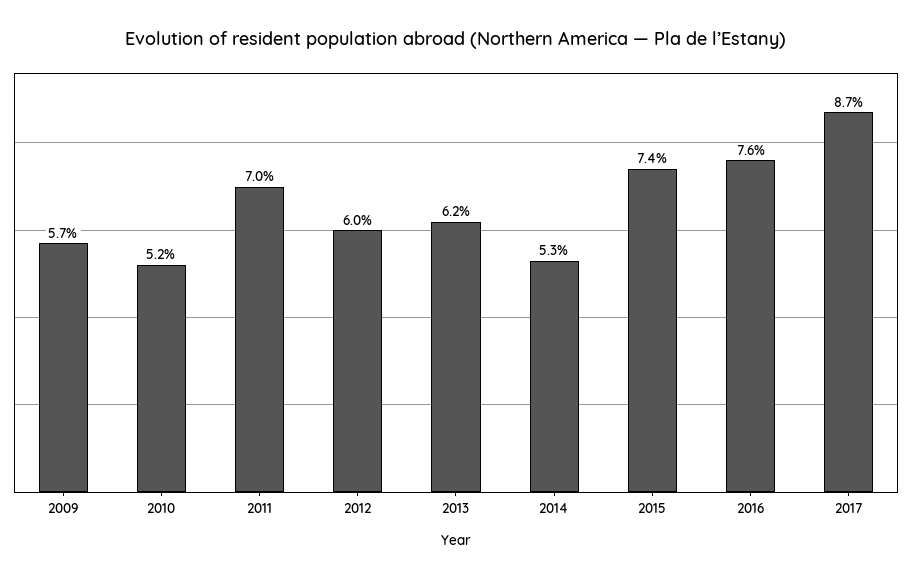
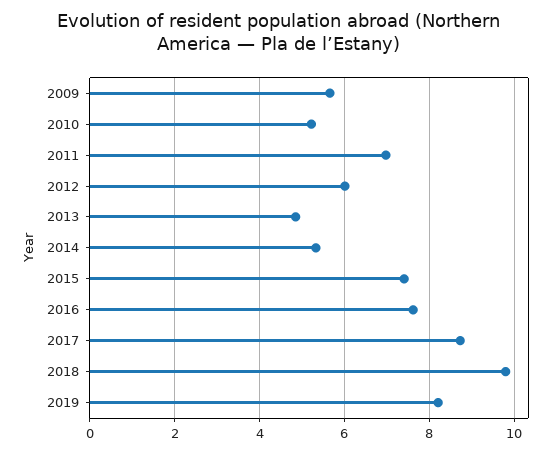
2013: 6.2 -> 4.8
2018: none -> 9.8
2019: none -> 8.2

